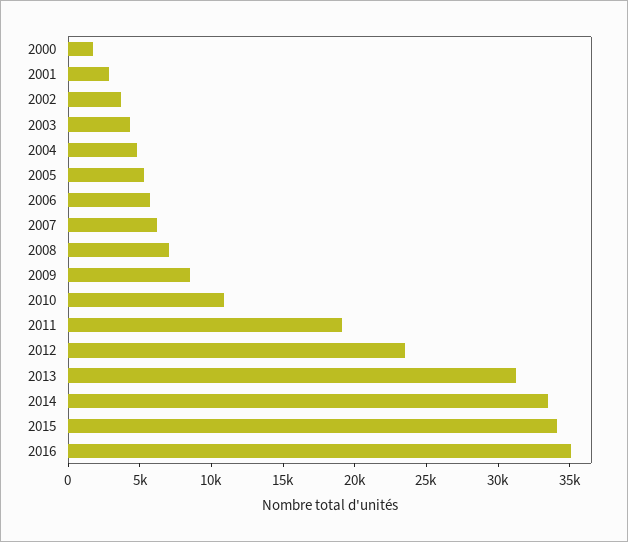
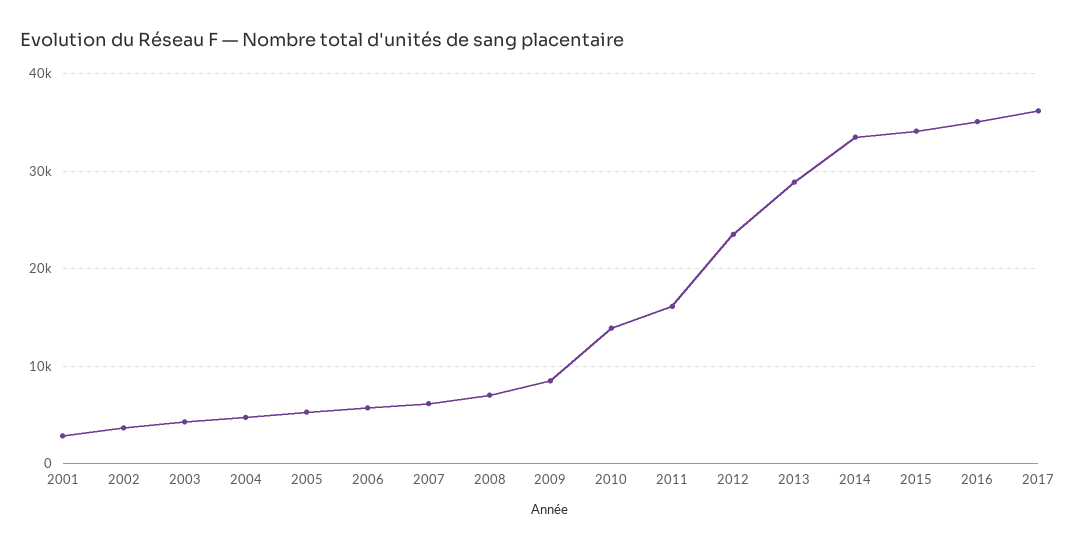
2000: 2000 -> none
2010: 11000 -> 14000
2011: 19000 -> 16000
2013: 31000 -> 29000
2017: none -> 36000

